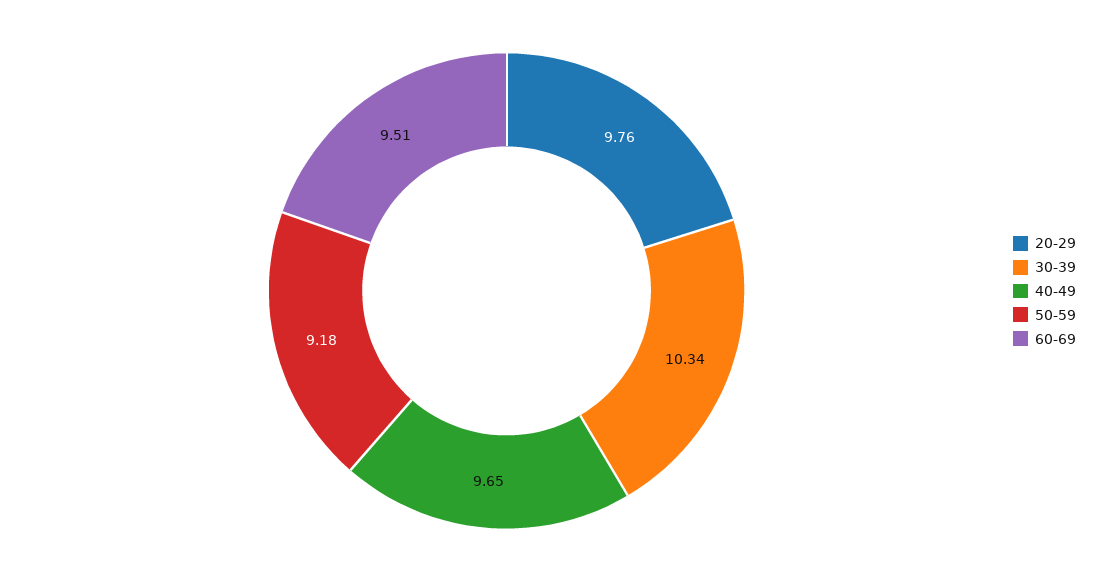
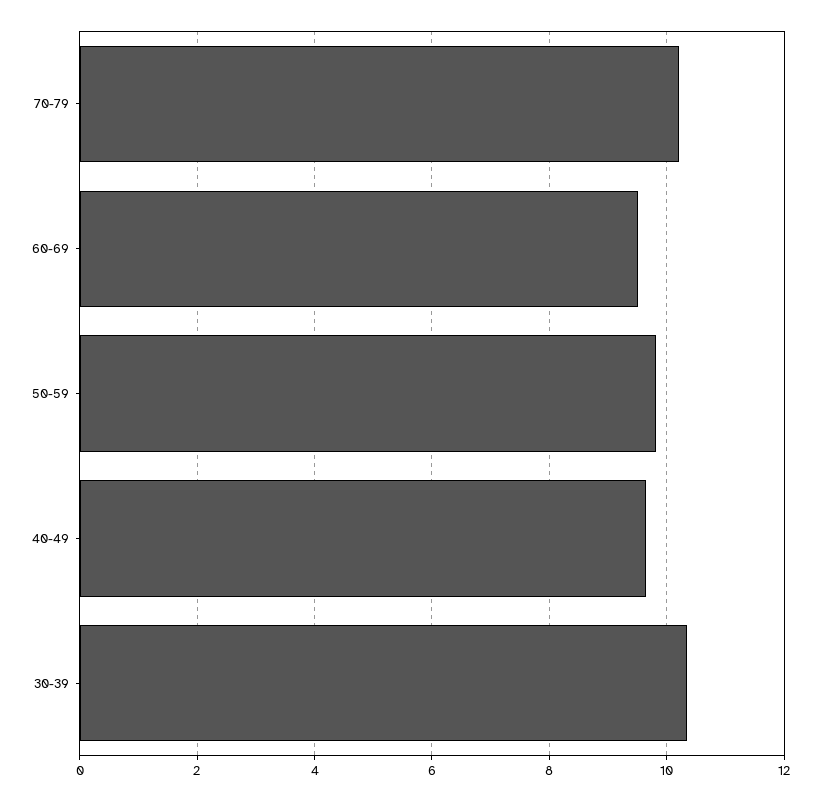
20-29: 9.76 -> none
50-59: 9.18 -> 9.8
70-79: none -> 10.2

